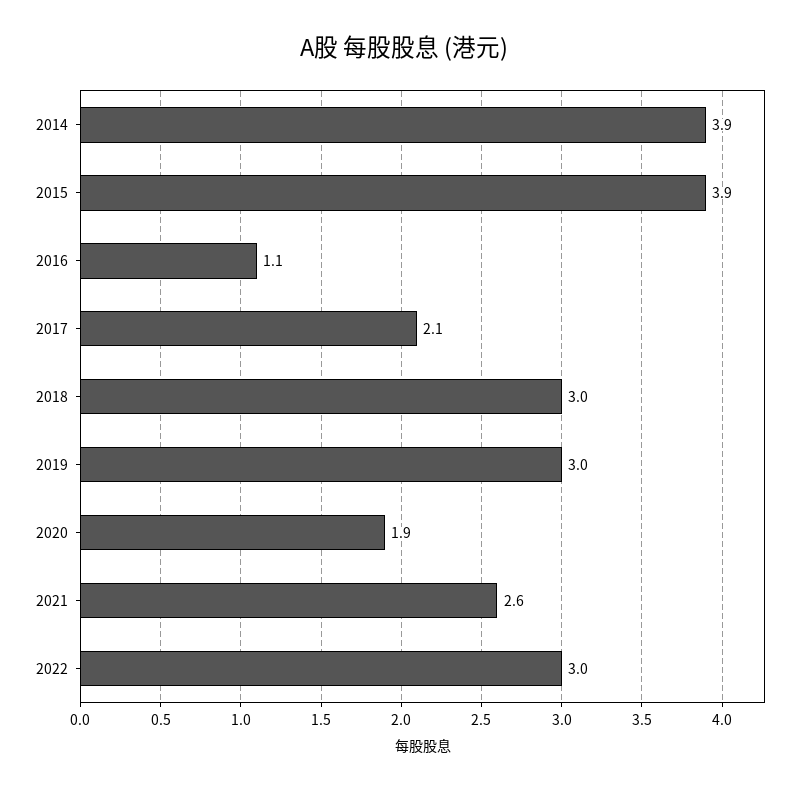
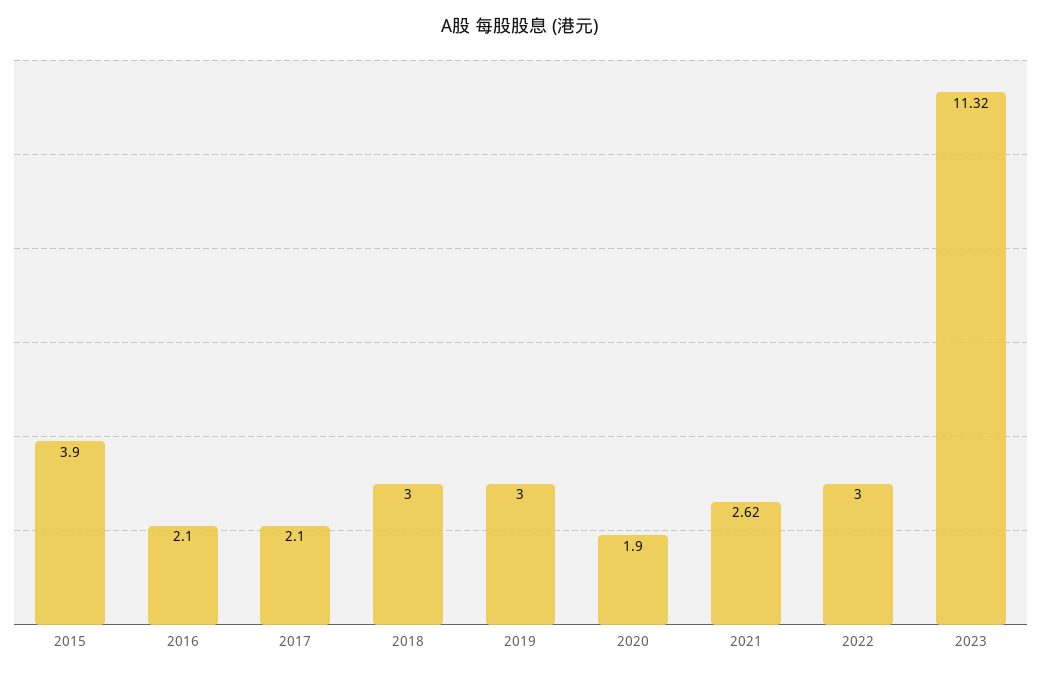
2014: 3.9 -> none
2016: 1.1 -> 2.1
2021: 2.6 -> 2.62
2023: none -> 11.32

